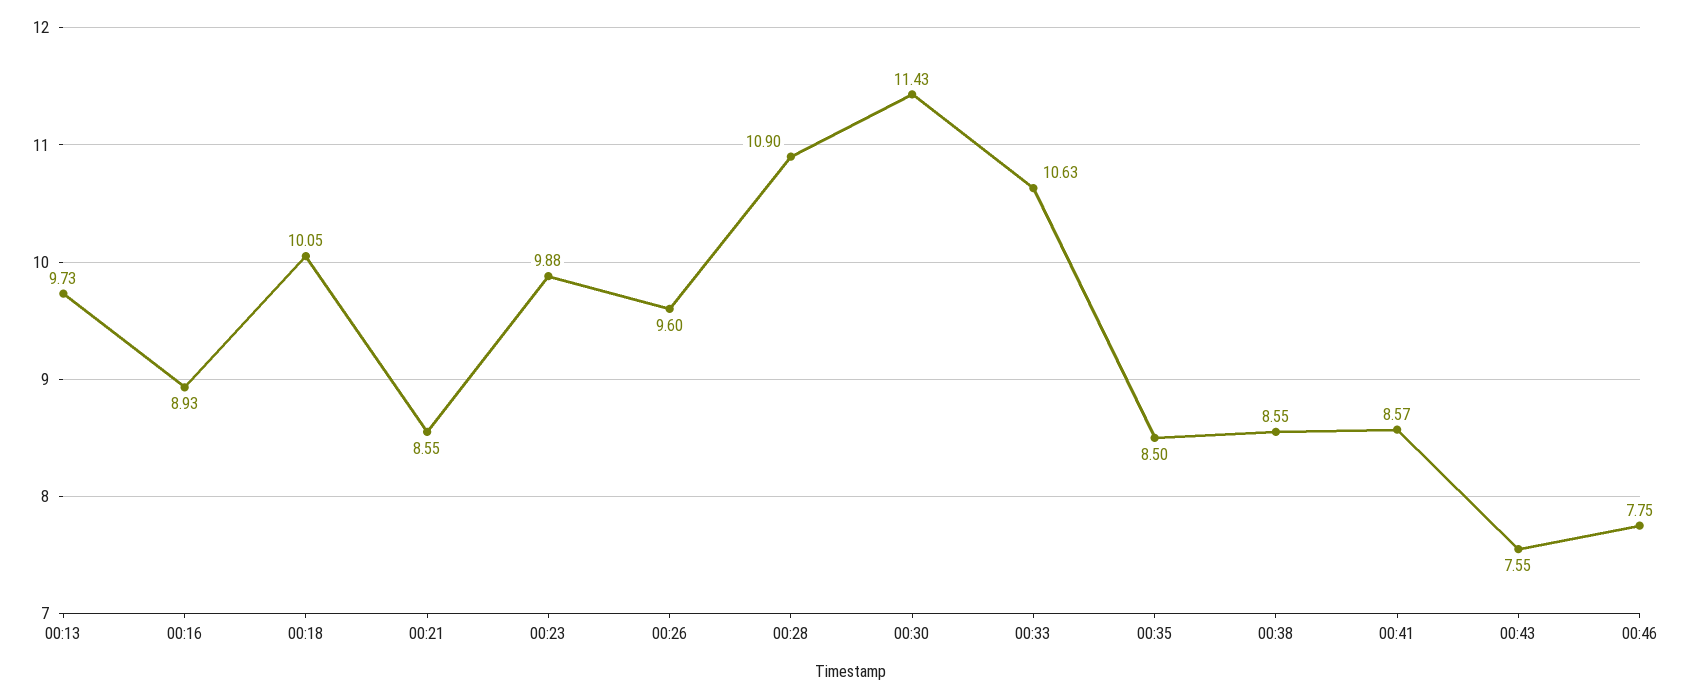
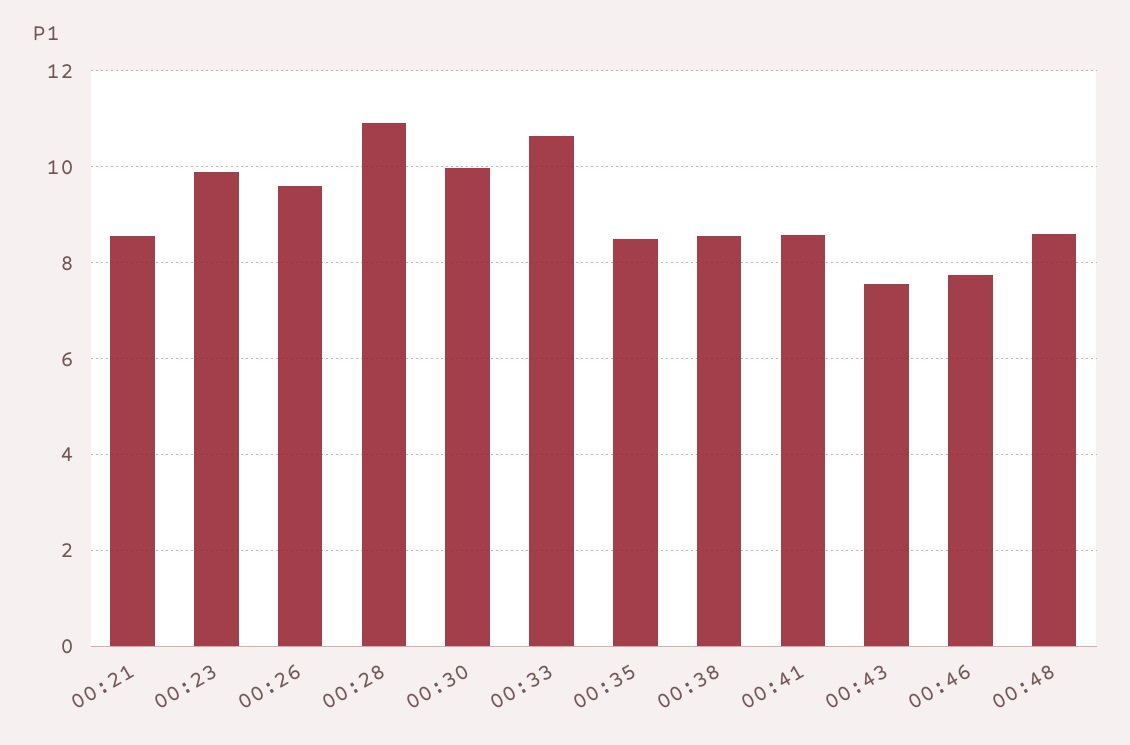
00:13: 9.73 -> none
00:16: 8.93 -> none
00:18: 10.05 -> none
00:30: 11.43 -> 10
00:48: none -> 8.6

